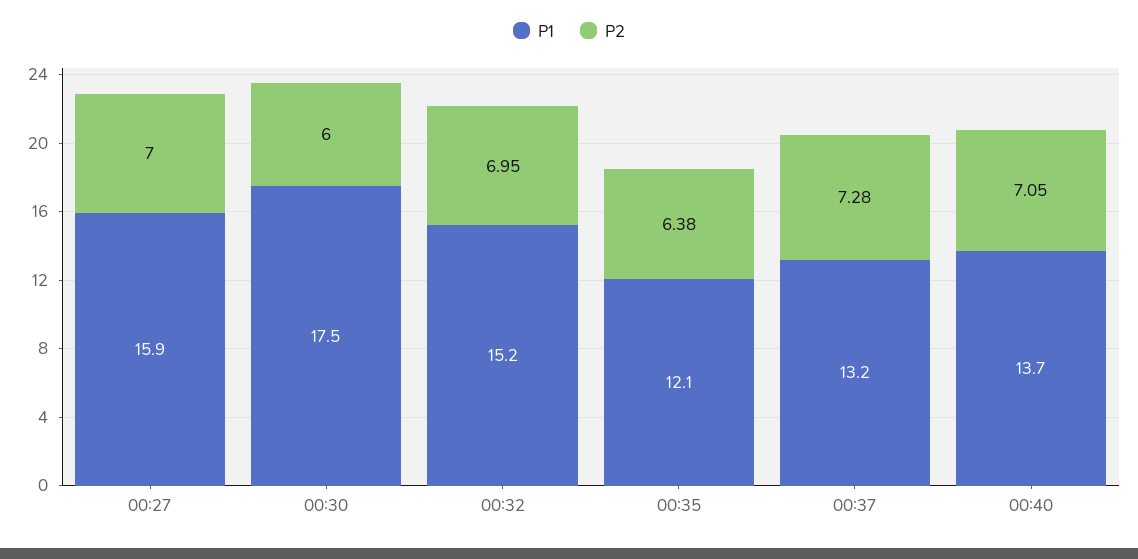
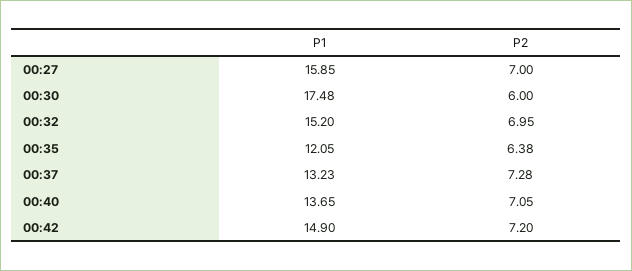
P1, 00:42: none -> 14.9
P2, 00:42: none -> 7.2

